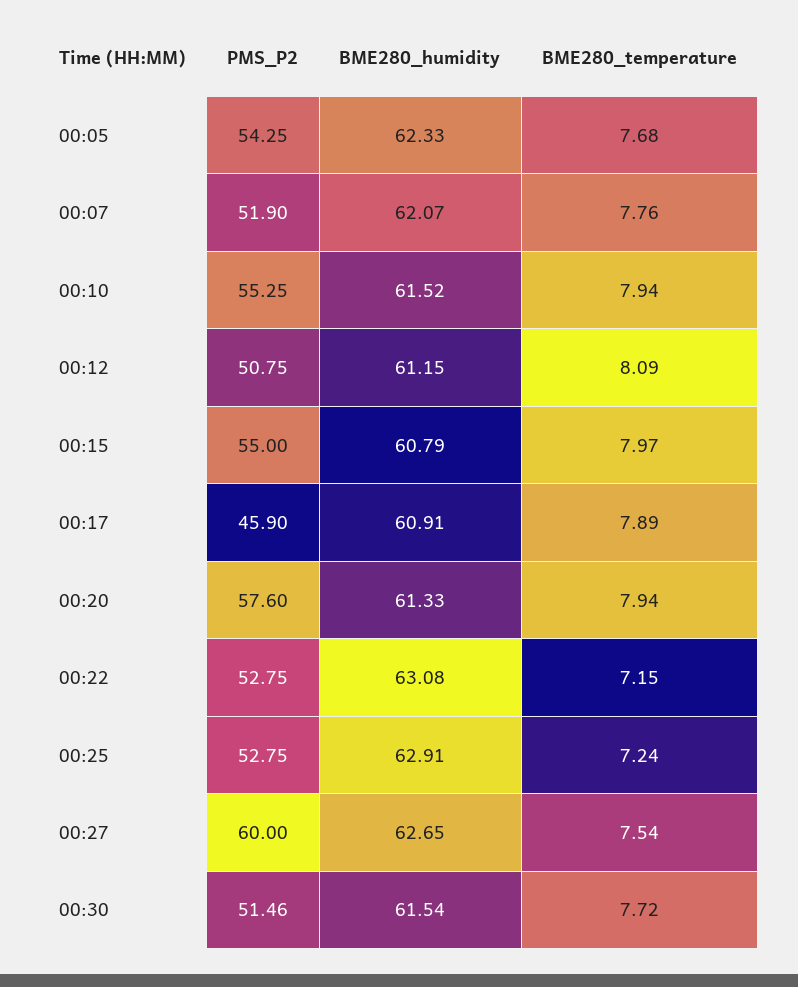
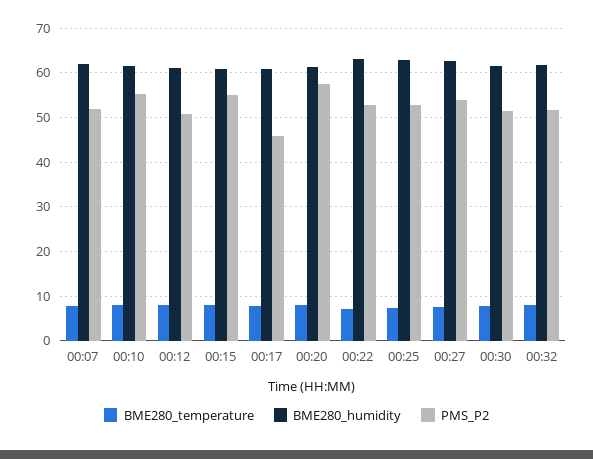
PMS_P2, 00:05: 54.25 -> none
BME280_humidity, 00:05: 62.33 -> none
BME280_temperature, 00:05: 7.68 -> none
PMS_P2, 00:27: 60 -> 54
BME280_temperature, 00:32: none -> 8
BME280_humidity, 00:32: none -> 62
PMS_P2, 00:32: none -> 52

